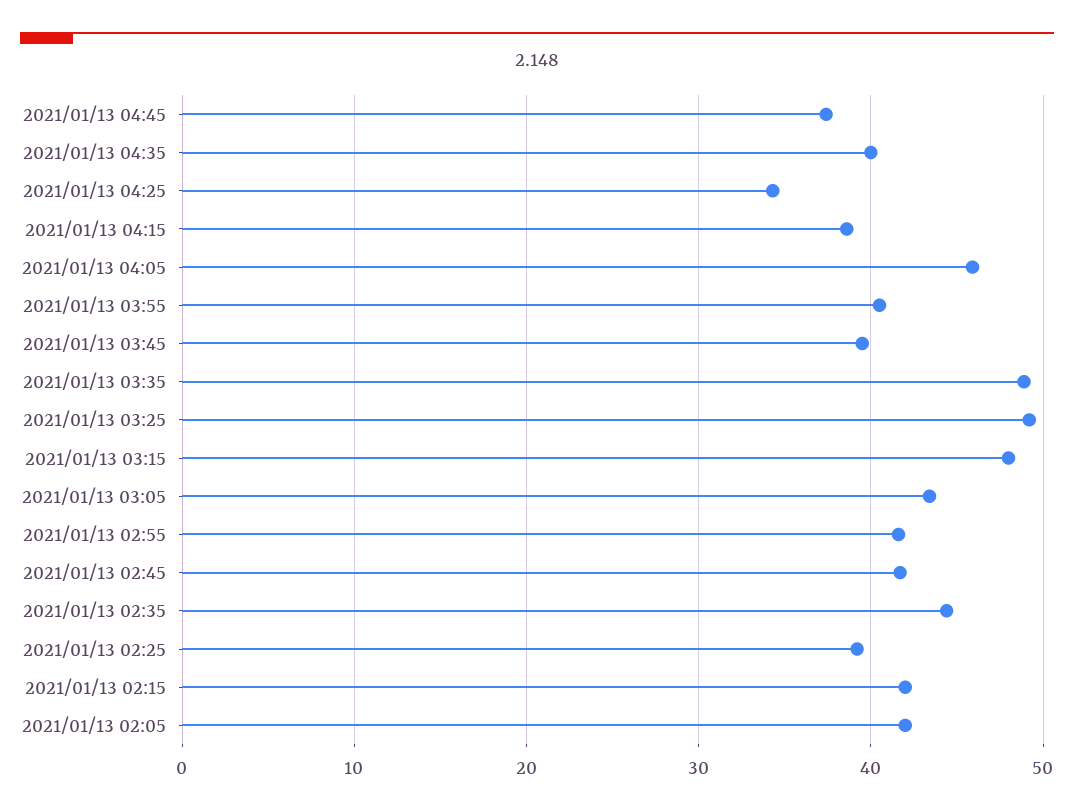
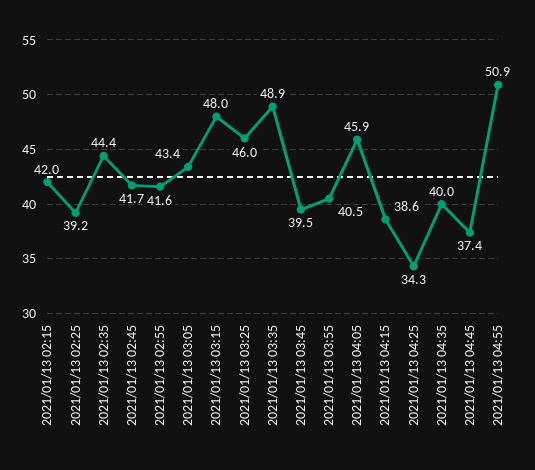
2021/01/13 03:25: 49 -> 46
2021/01/13 02:05: 42 -> none
2021/01/13 04:55: none -> 50.9

